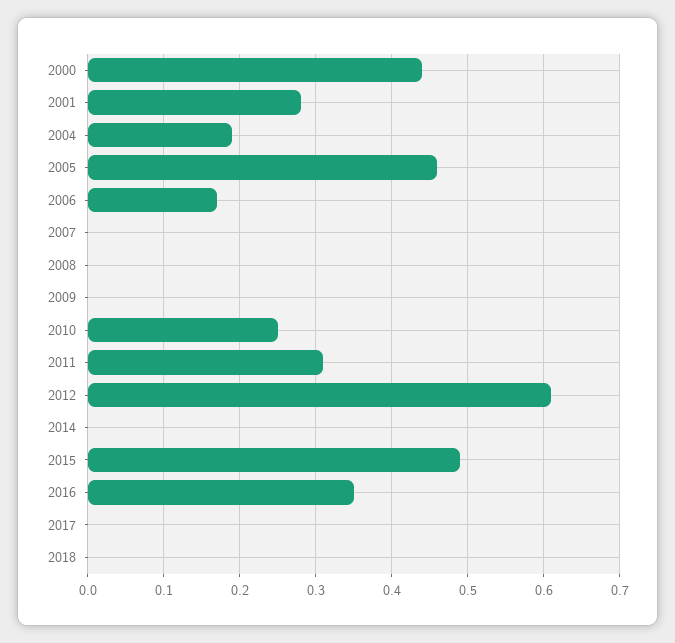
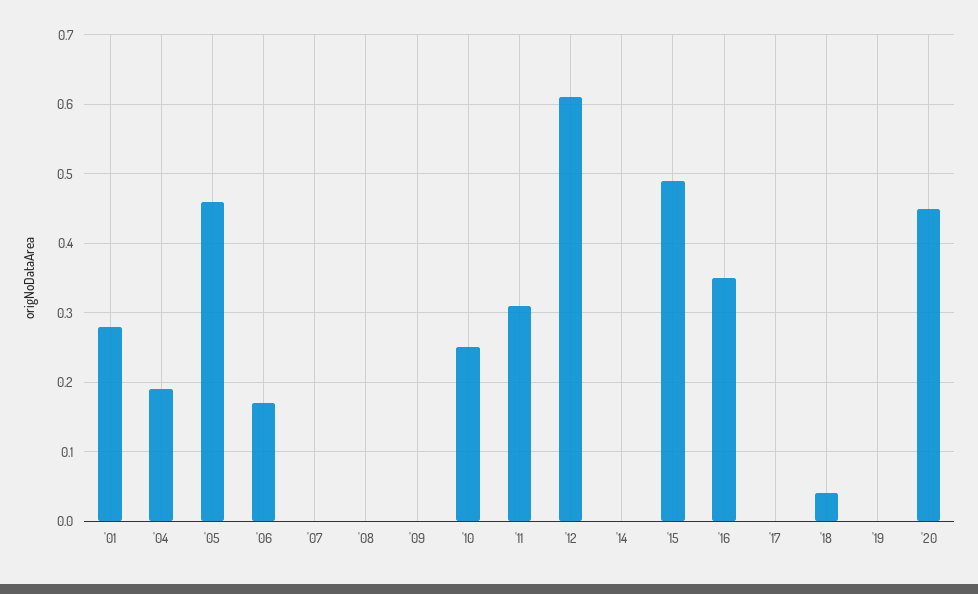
2000: 0.44 -> none
2018: 0 -> 0.04
'19: none -> 0
'20: none -> 0.45

